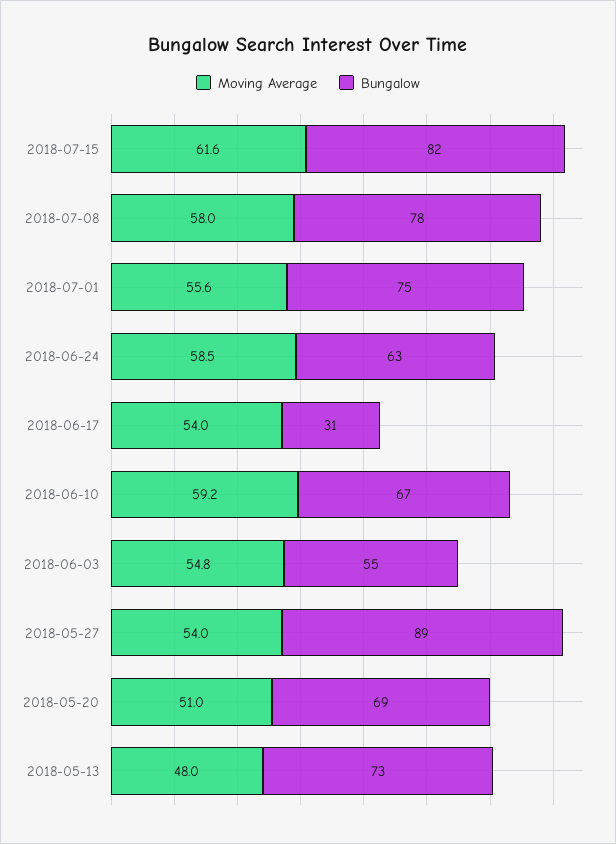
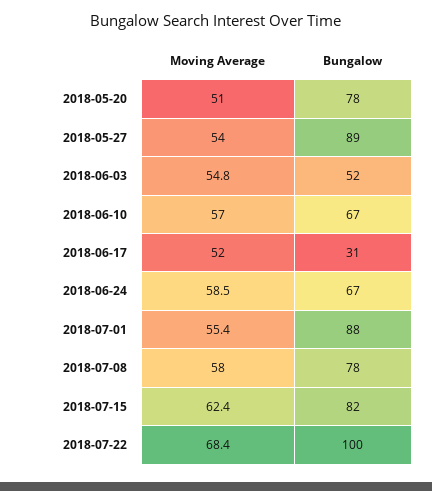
Moving Average, 2018-07-15: 61.6 -> 62.4
Moving Average, 2018-07-01: 55.6 -> 55.4
Bungalow, 2018-07-01: 75 -> 88
Bungalow, 2018-06-24: 63 -> 67
Moving Average, 2018-06-17: 54 -> 52
Moving Average, 2018-06-10: 59.2 -> 57
Bungalow, 2018-06-03: 55 -> 52
Bungalow, 2018-05-20: 69 -> 78
Moving Average, 2018-05-13: 48 -> none
Bungalow, 2018-05-13: 73 -> none
Moving Average, 2018-07-22: none -> 68.4
Bungalow, 2018-07-22: none -> 100

